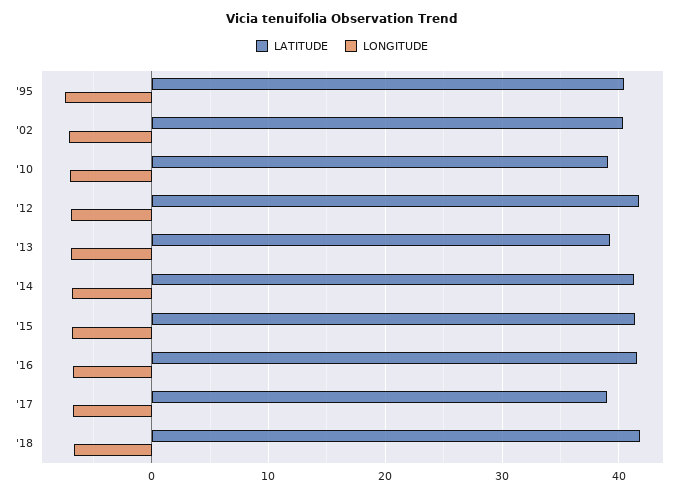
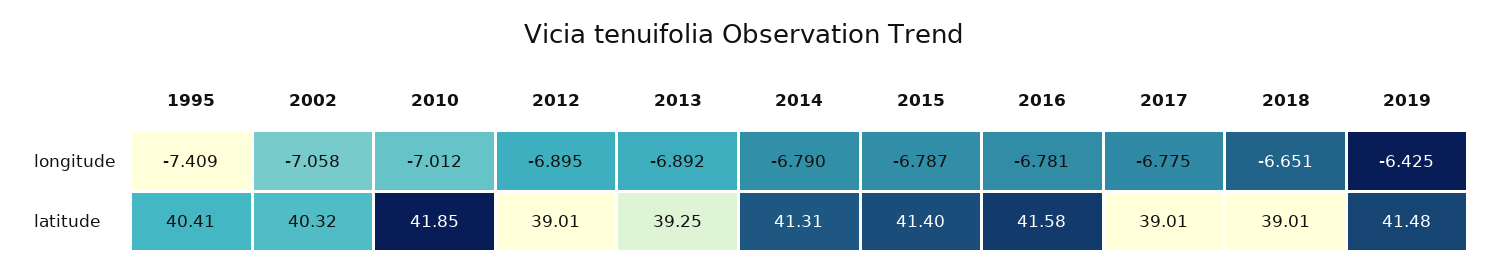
LATITUDE, '10: 39 -> 41.85
LATITUDE, '12: 42 -> 39.01
LATITUDE, '18: 42 -> 39.01
LONGITUDE, 2019: none -> -6.425
LATITUDE, 2019: none -> 41.48

